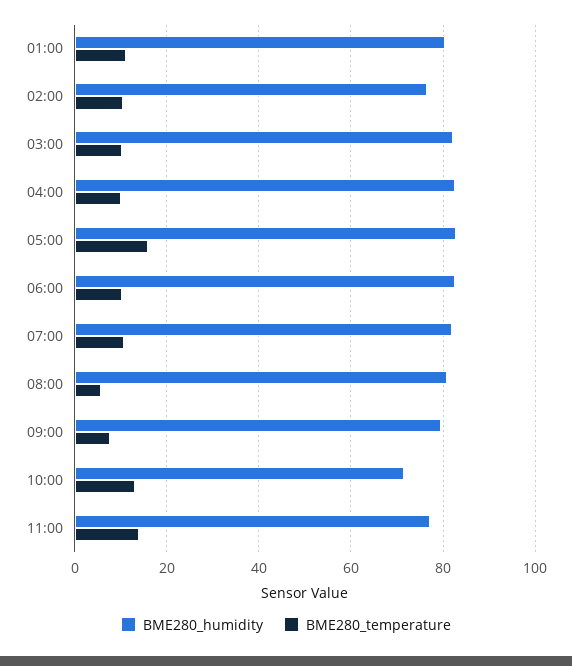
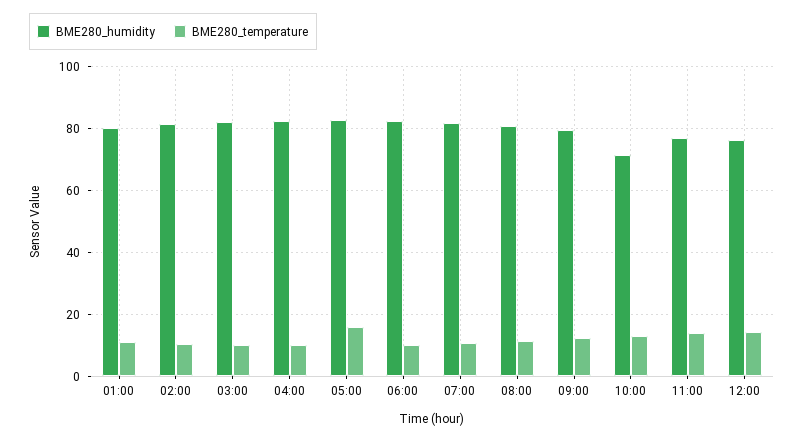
BME280_humidity, 02:00: 76 -> 82
BME280_temperature, 08:00: 6 -> 12
BME280_temperature, 09:00: 8 -> 12
BME280_humidity, 12:00: none -> 76
BME280_temperature, 12:00: none -> 14

